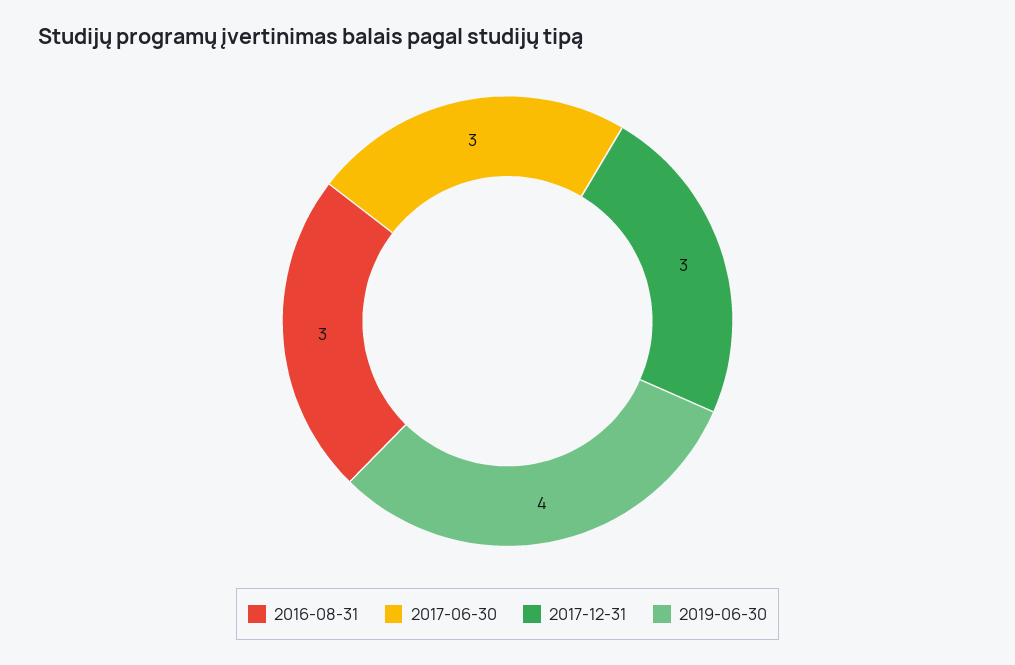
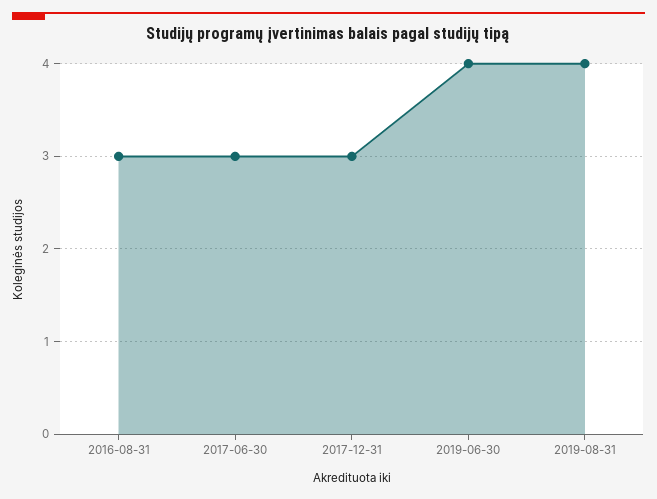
2019-08-31: none -> 4

